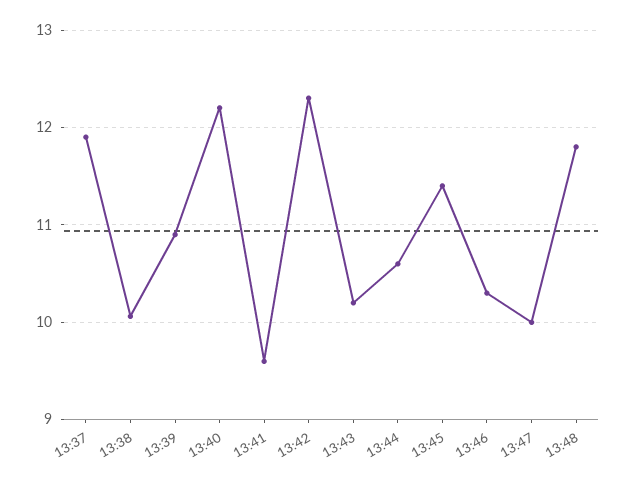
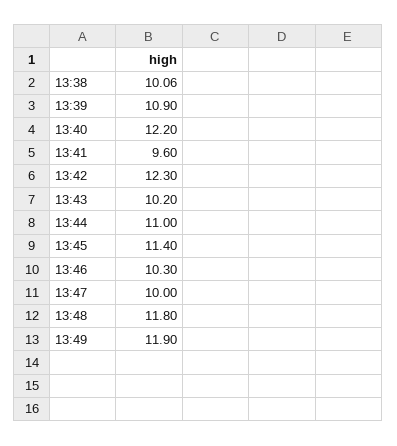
13:37: 11.9 -> none
13:44: 10.6 -> 11
13:49: none -> 11.9

